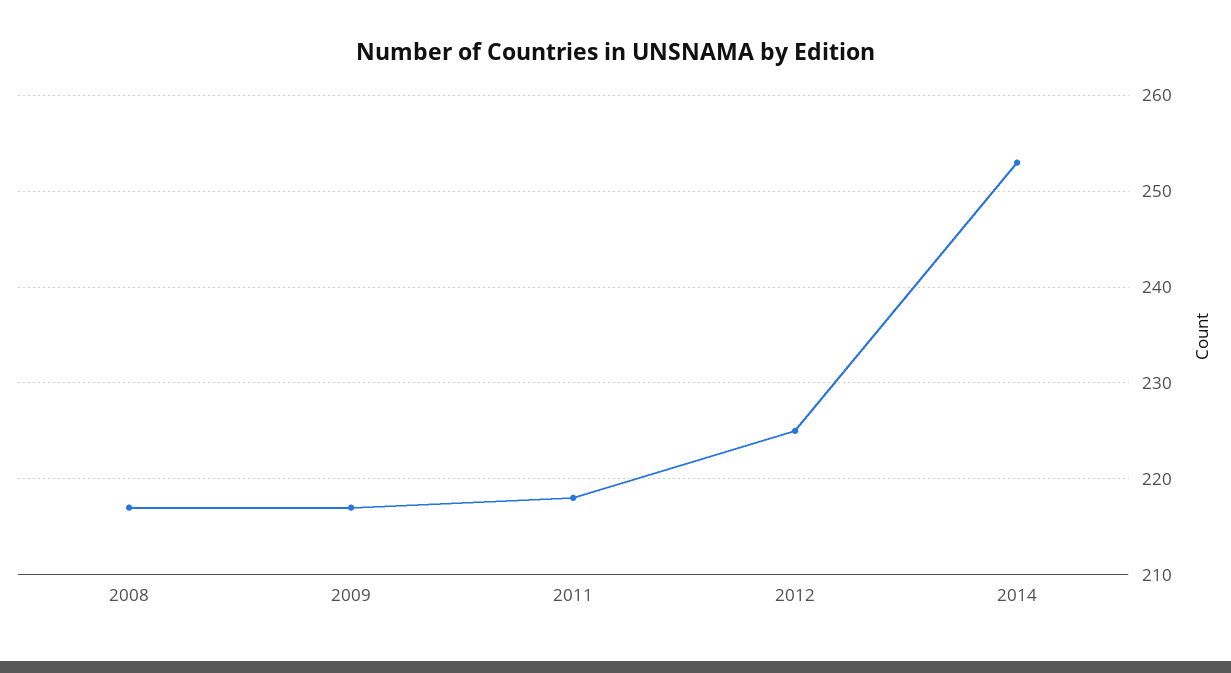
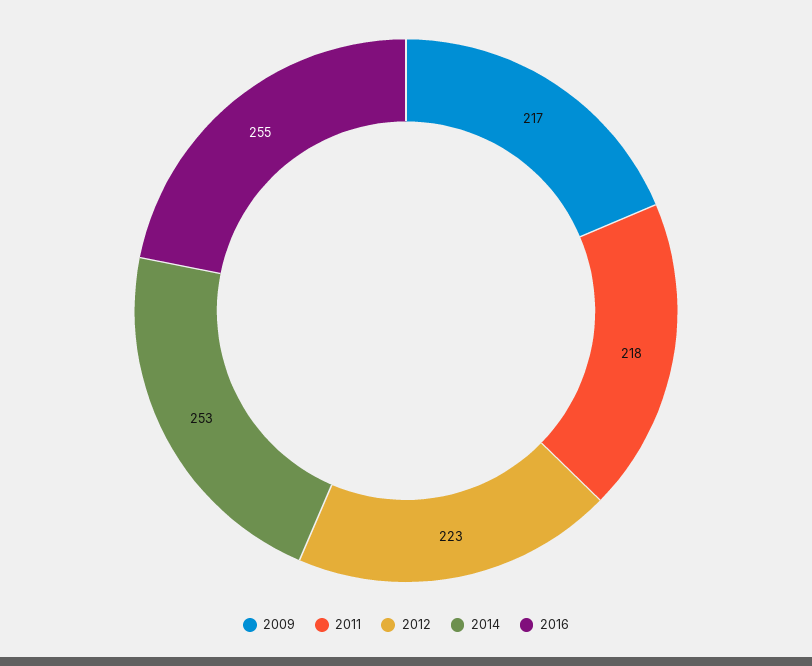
2008: 217 -> none
2012: 225 -> 223
2016: none -> 255

